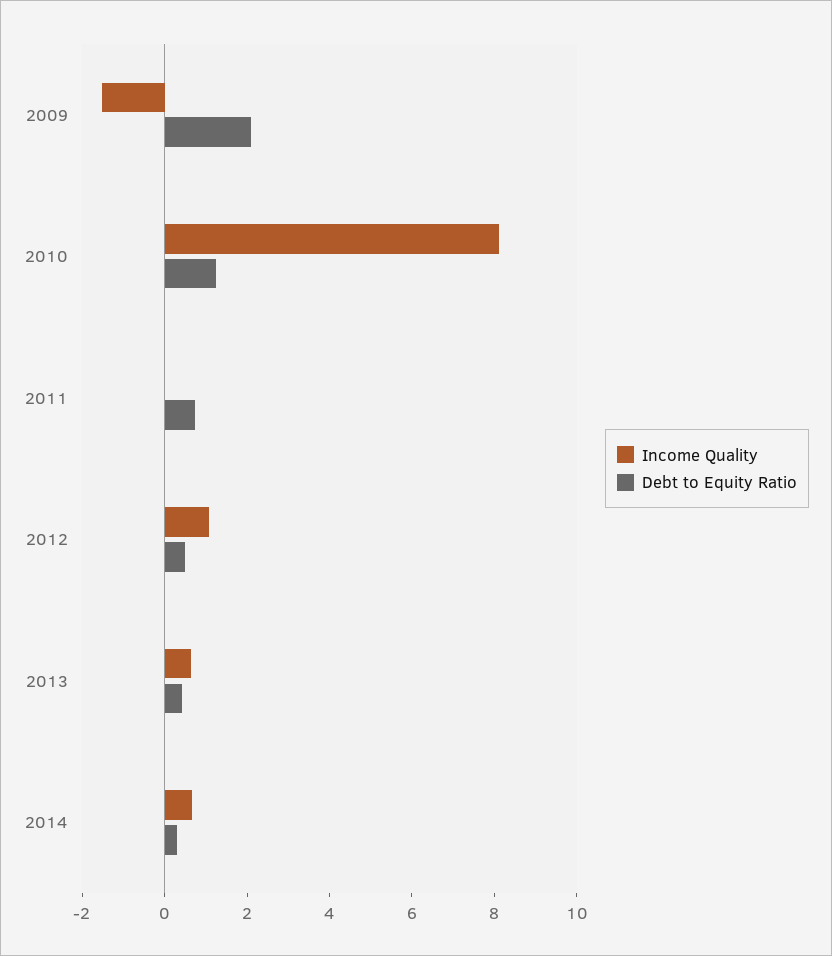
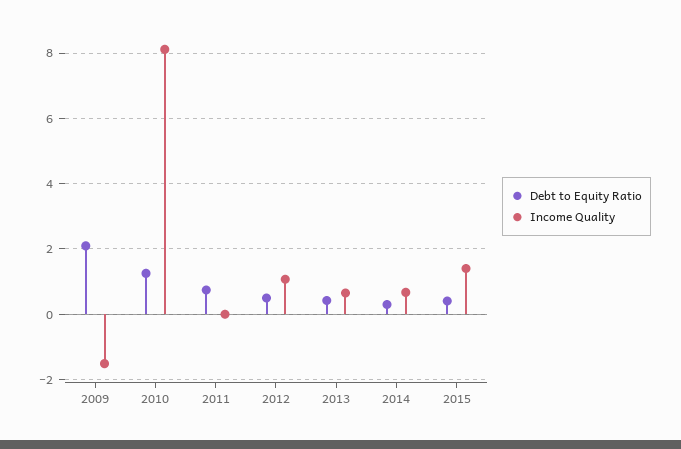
Debt to Equity Ratio, 2015: none -> 0.4
Income Quality, 2015: none -> 1.4

